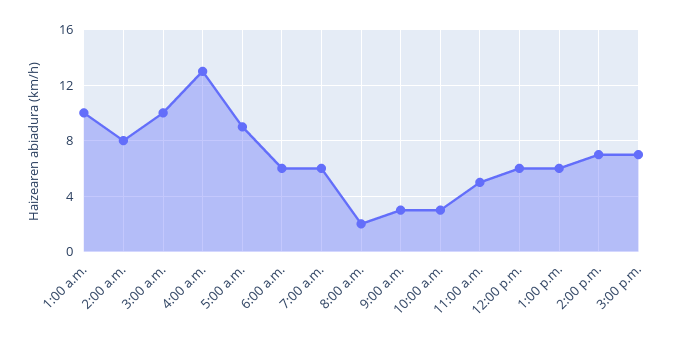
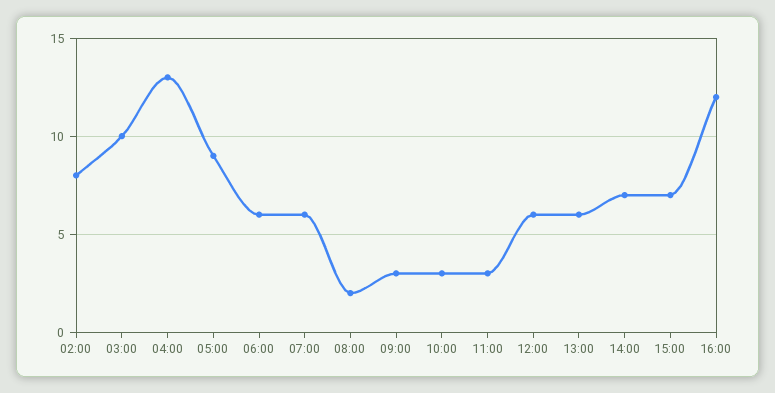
1:00 a.m.: 10 -> none
11:00 a.m.: 5 -> 3
16:00: none -> 12

